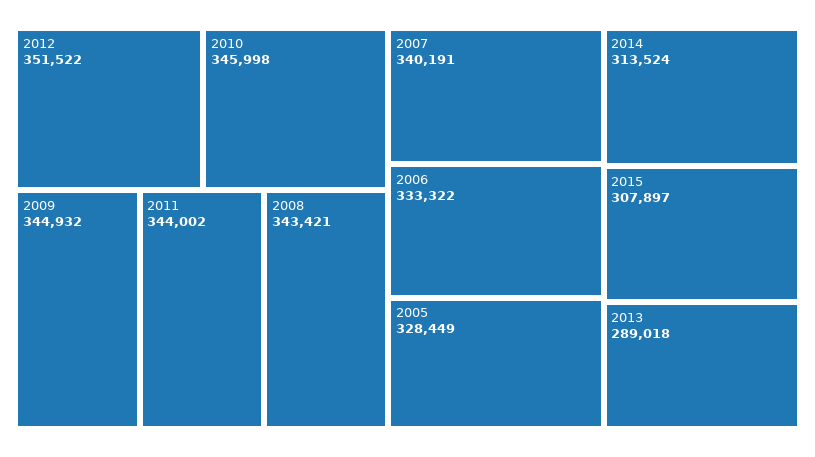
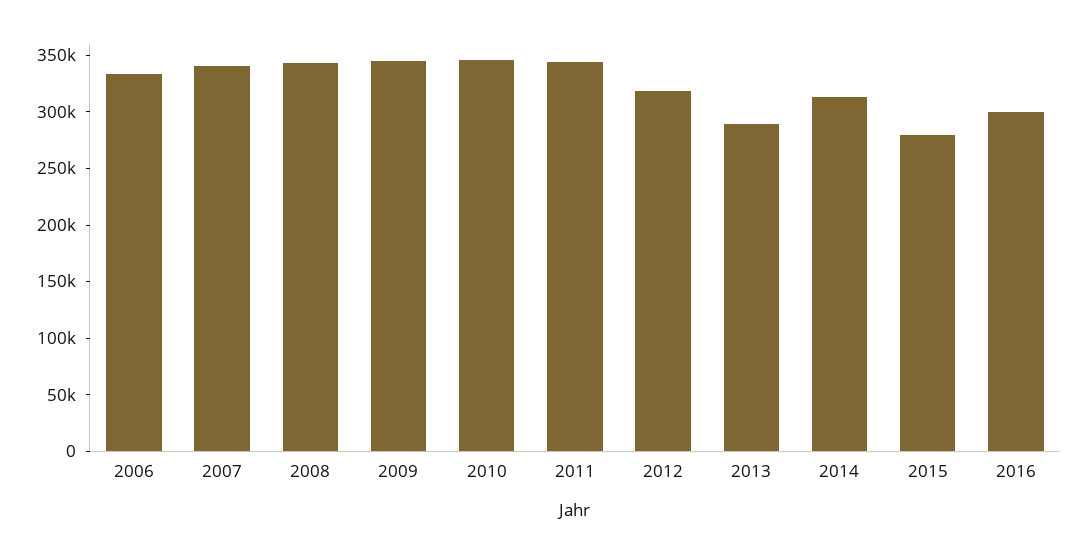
2012: 351522 -> 320000
2005: 328449 -> none
2015: 307897 -> 280000
2016: none -> 300000

